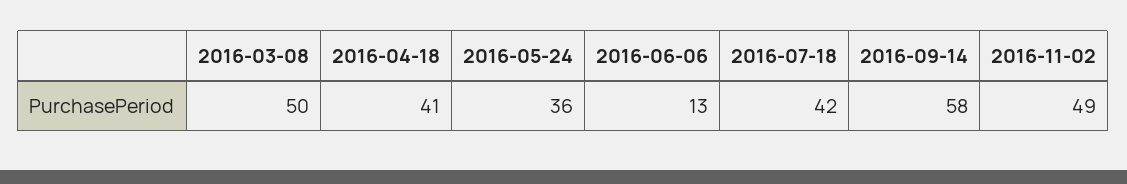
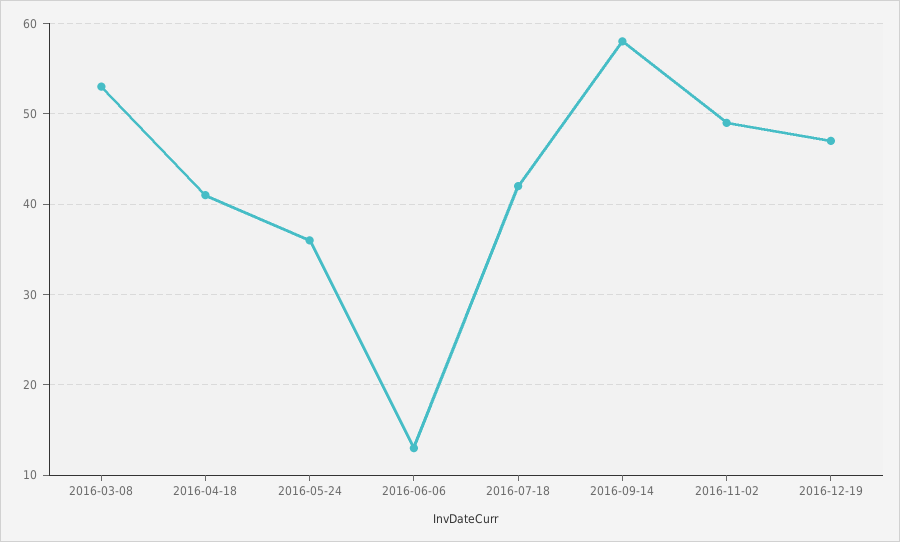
2016-03-08: 50 -> 53
2016-12-19: none -> 47

